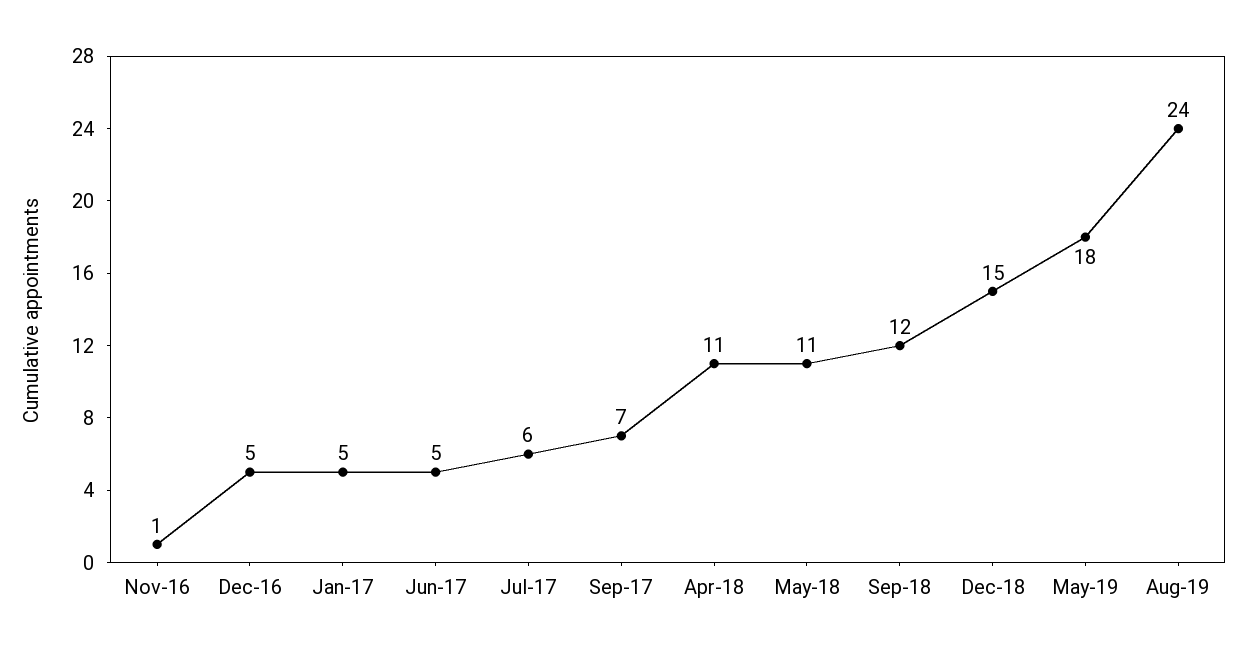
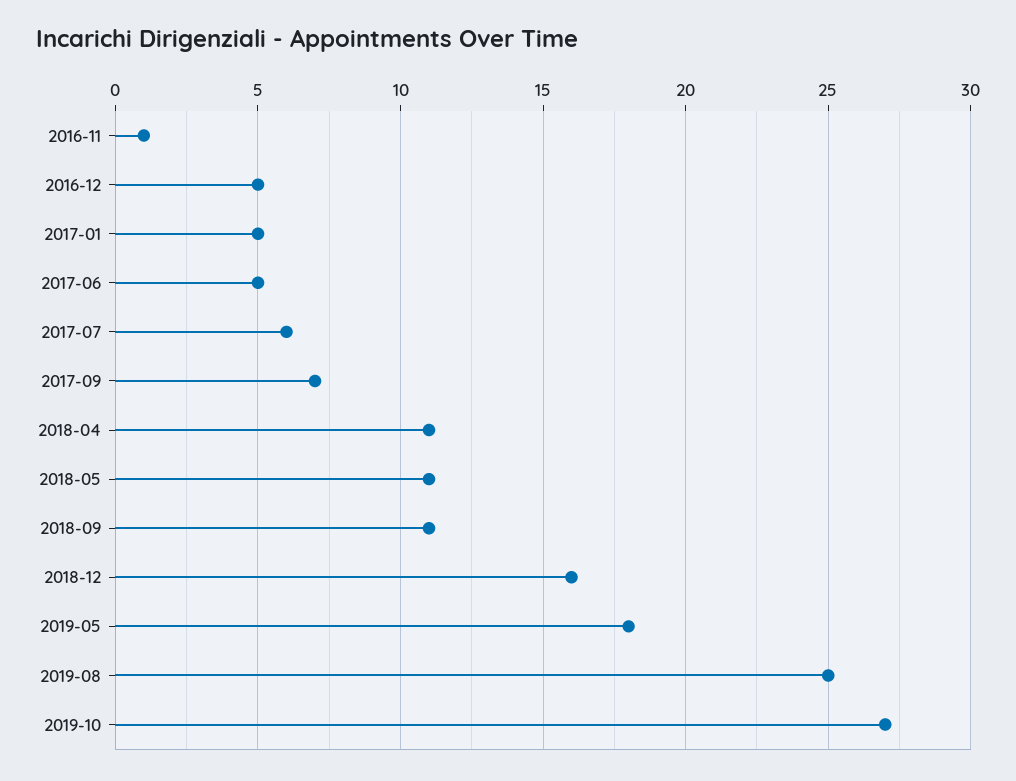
Sep-18: 12 -> 11
Dec-18: 15 -> 16
Aug-19: 24 -> 25
2019-10: none -> 27

